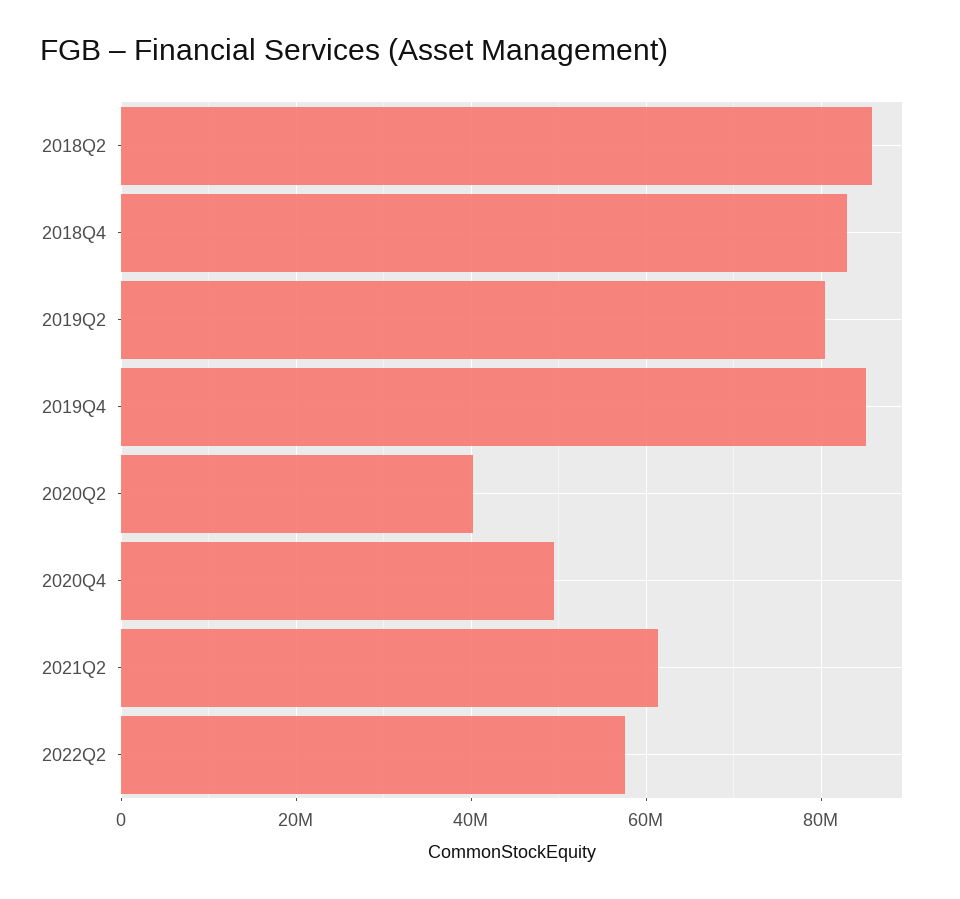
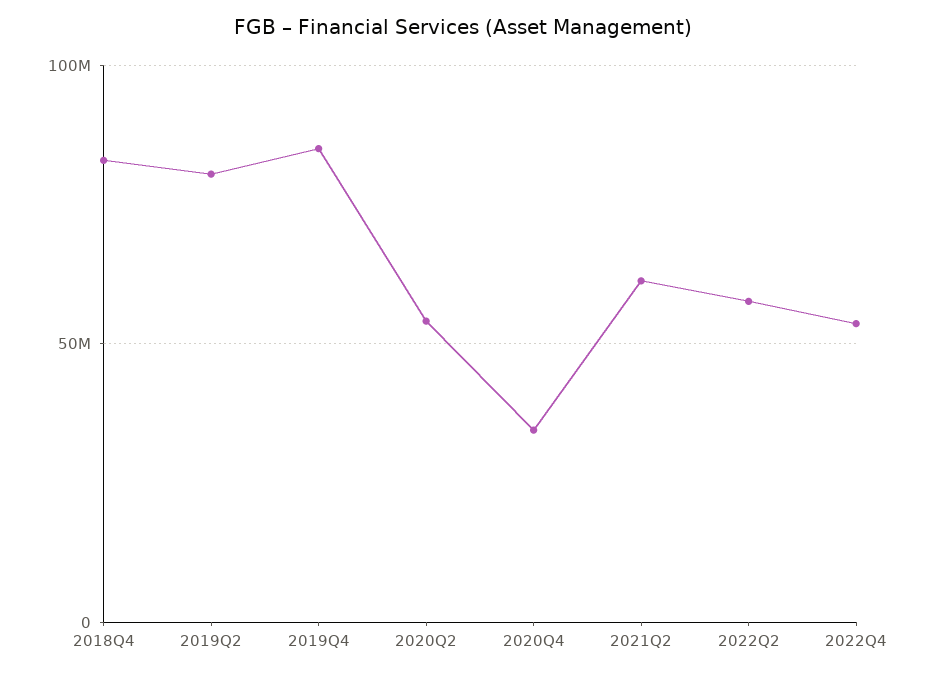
2018Q2: 86000000 -> none
2020Q2: 40000000 -> 55000000
2020Q4: 50000000 -> 35000000
2022Q4: none -> 55000000

